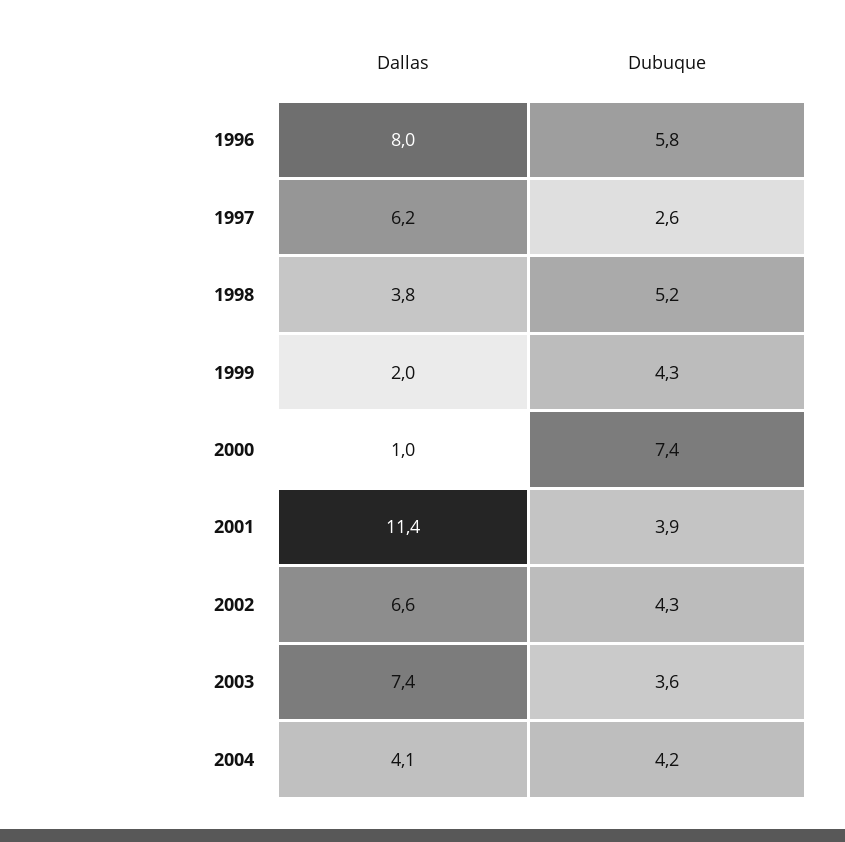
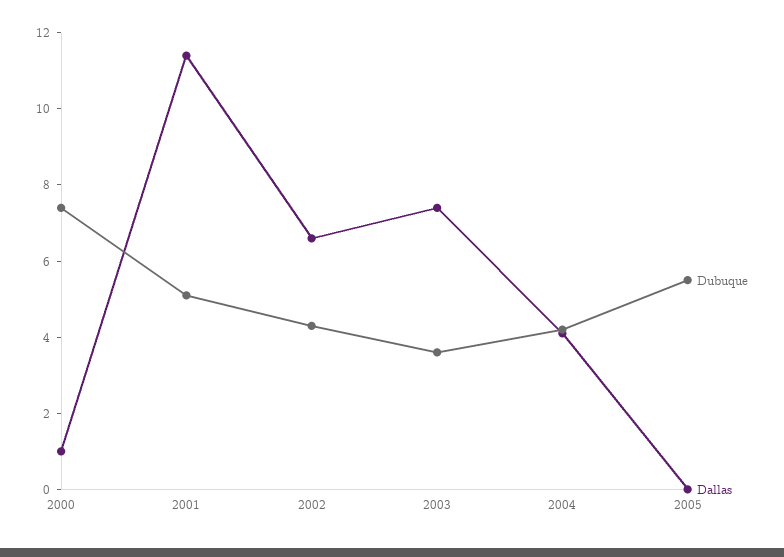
Dallas, 1996: 8 -> none
Dubuque, 1996: 5.8 -> none
Dallas, 1997: 6.2 -> none
Dubuque, 1997: 2.6 -> none
Dallas, 1998: 3.8 -> none
Dubuque, 1998: 5.2 -> none
Dallas, 1999: 2 -> none
Dubuque, 1999: 4.3 -> none
Dubuque, 2001: 3.9 -> 5
Dubuque, 2005: none -> 5.5
Dallas, 2005: none -> 0

